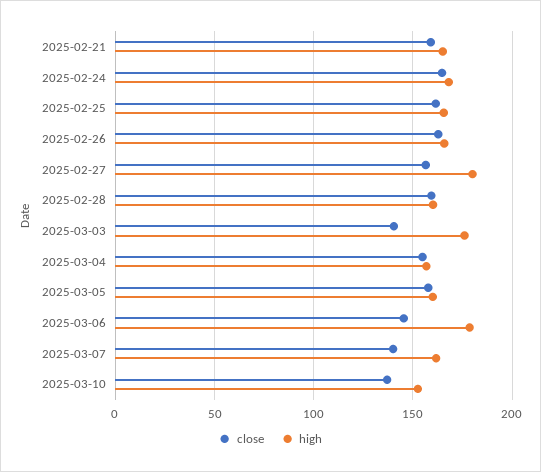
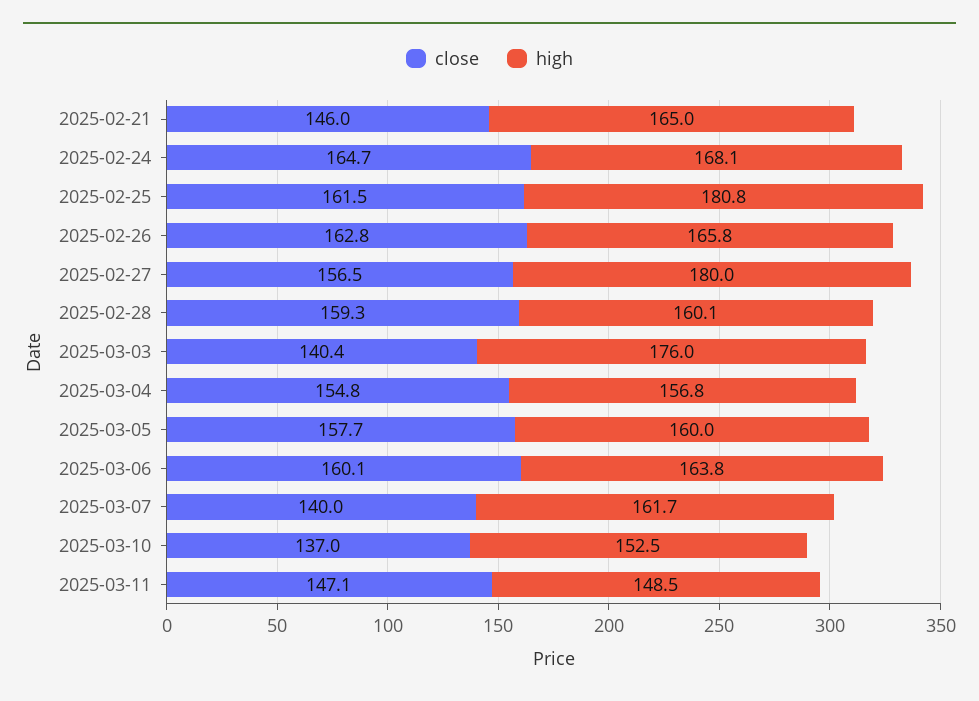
close, 2025-02-21: 160 -> 146
high, 2025-02-25: 165 -> 180.8
close, 2025-03-06: 145 -> 160.1
high, 2025-03-06: 180 -> 163.8
close, 2025-03-11: none -> 147.1
high, 2025-03-11: none -> 148.5

